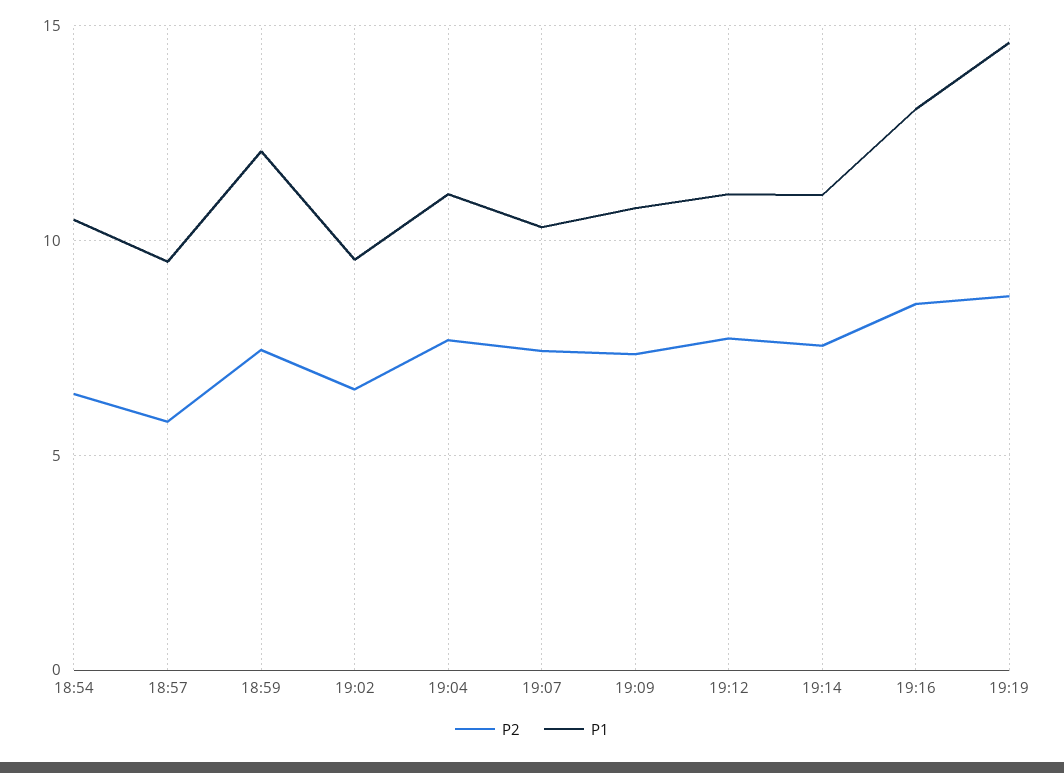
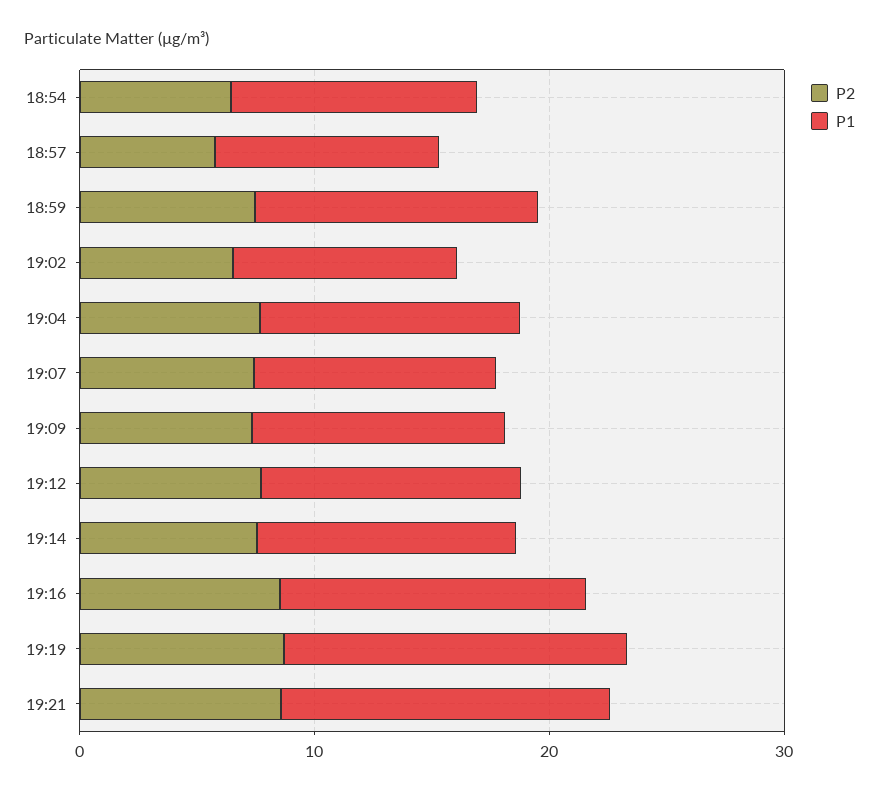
P2, 19:21: none -> 8
P1, 19:21: none -> 14

